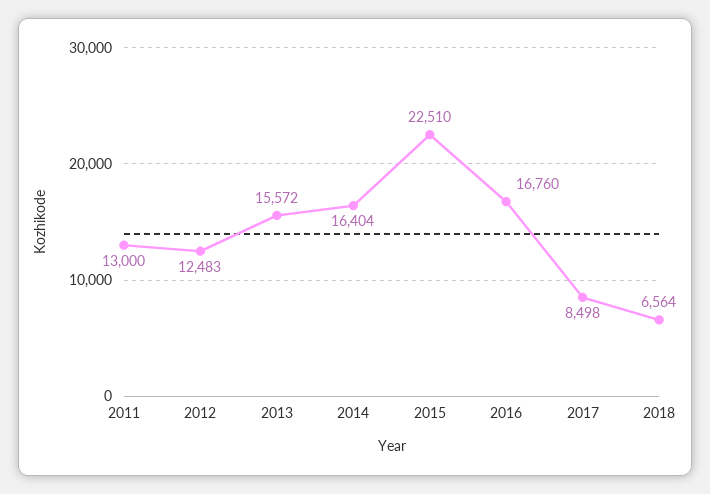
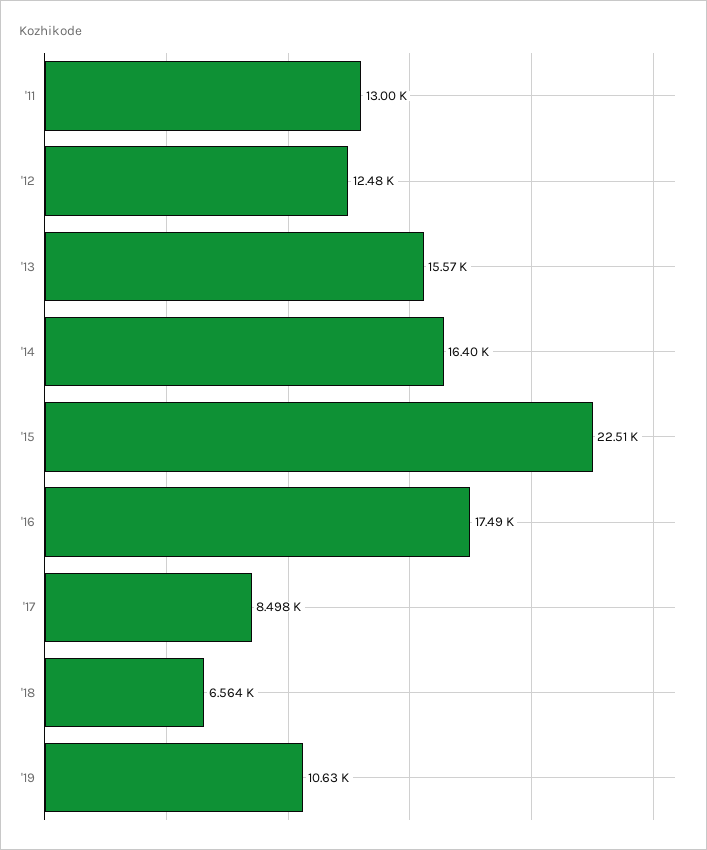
2016: 16760 -> 17490
'19: none -> 10630

